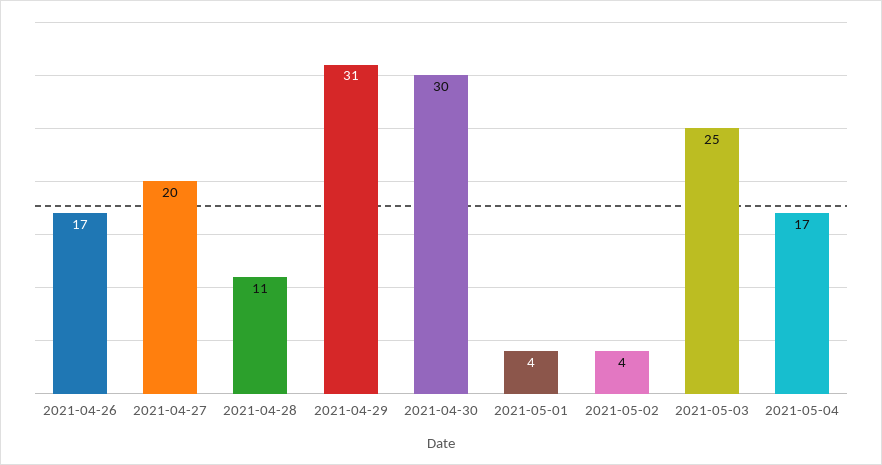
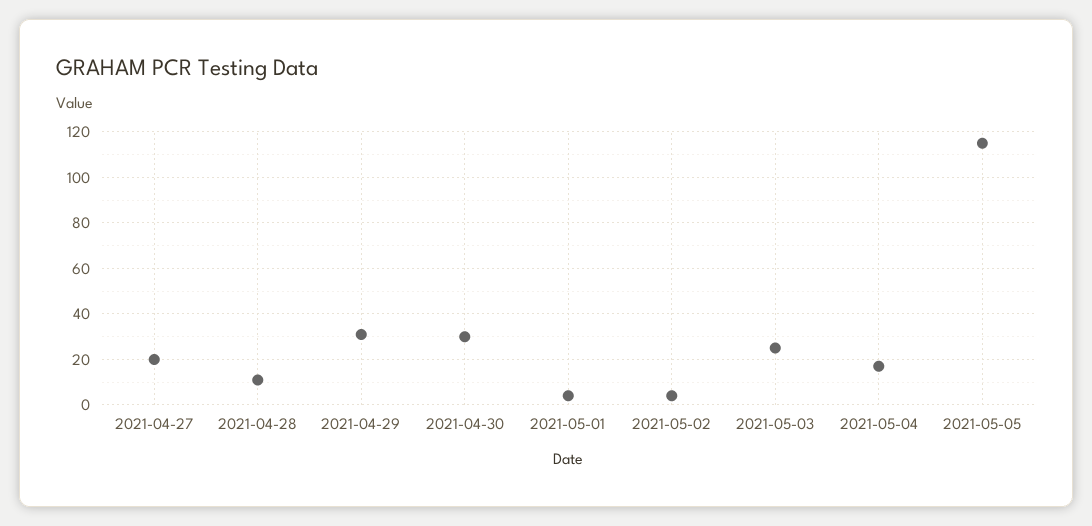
2021-04-26: 17 -> none
2021-05-05: none -> 115

